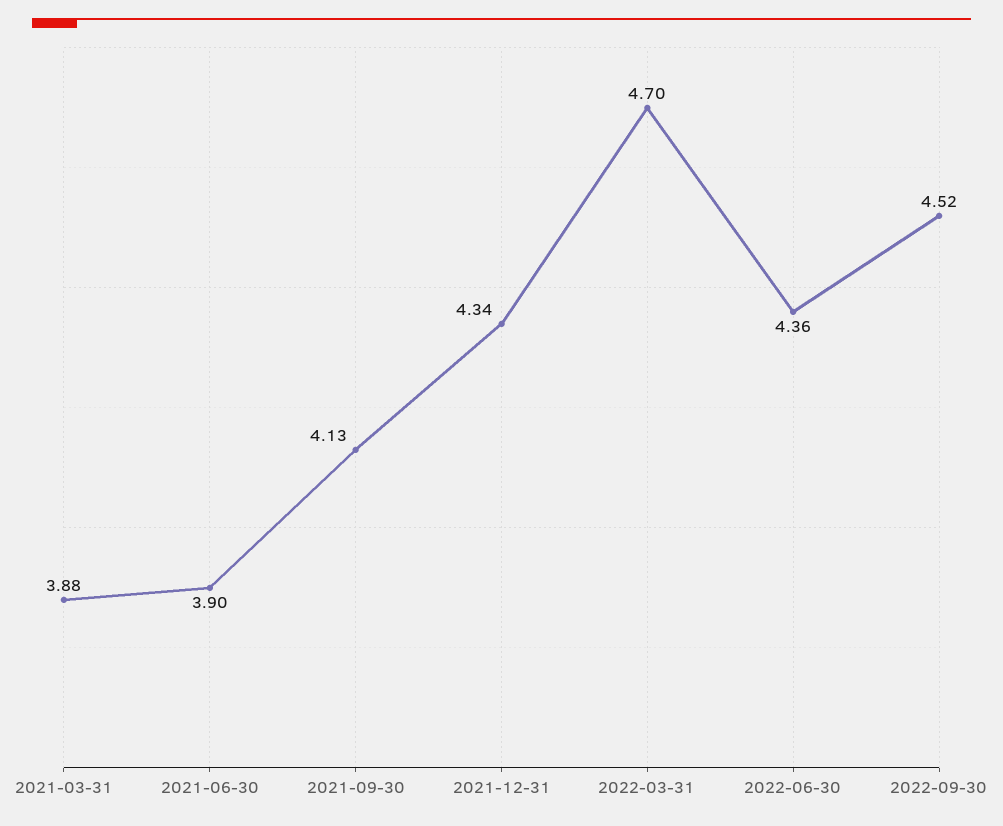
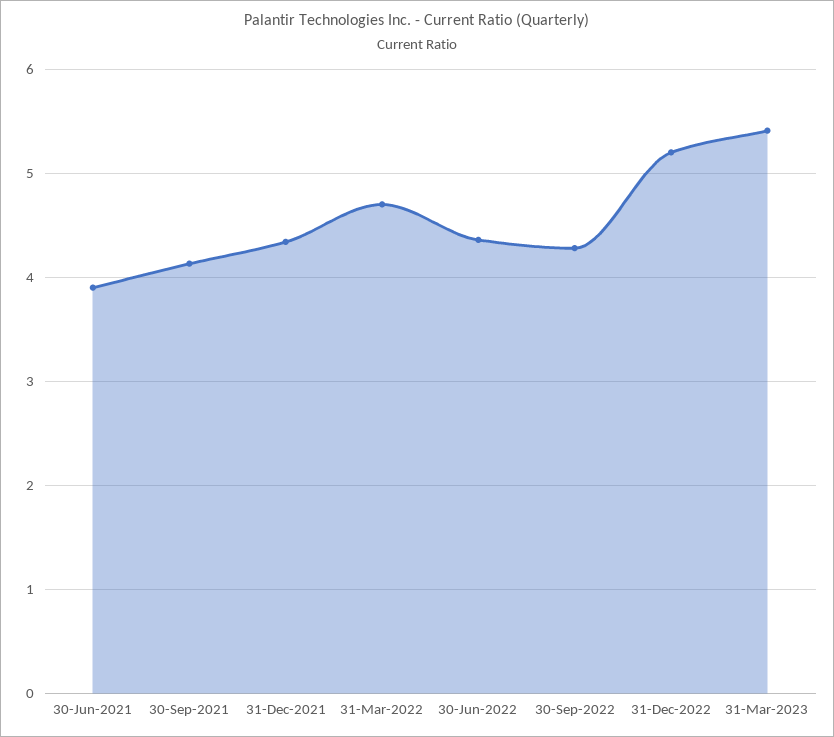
2021-03-31: 3.88 -> none
2022-09-30: 4.52 -> 4.3
31-Dec-2022: none -> 5.2
31-Mar-2023: none -> 5.4

